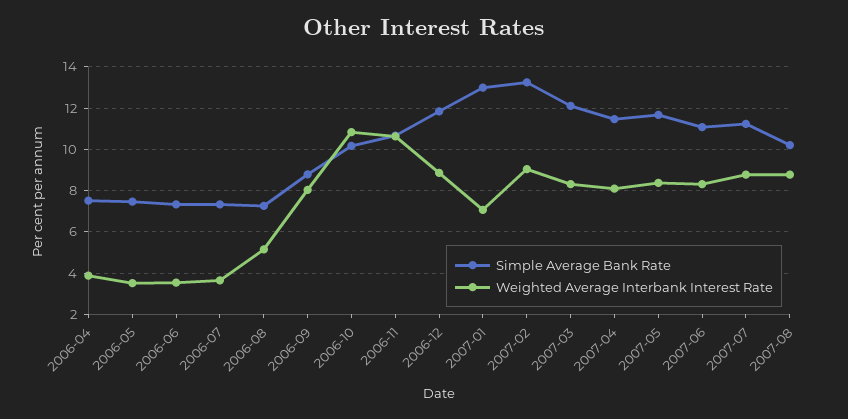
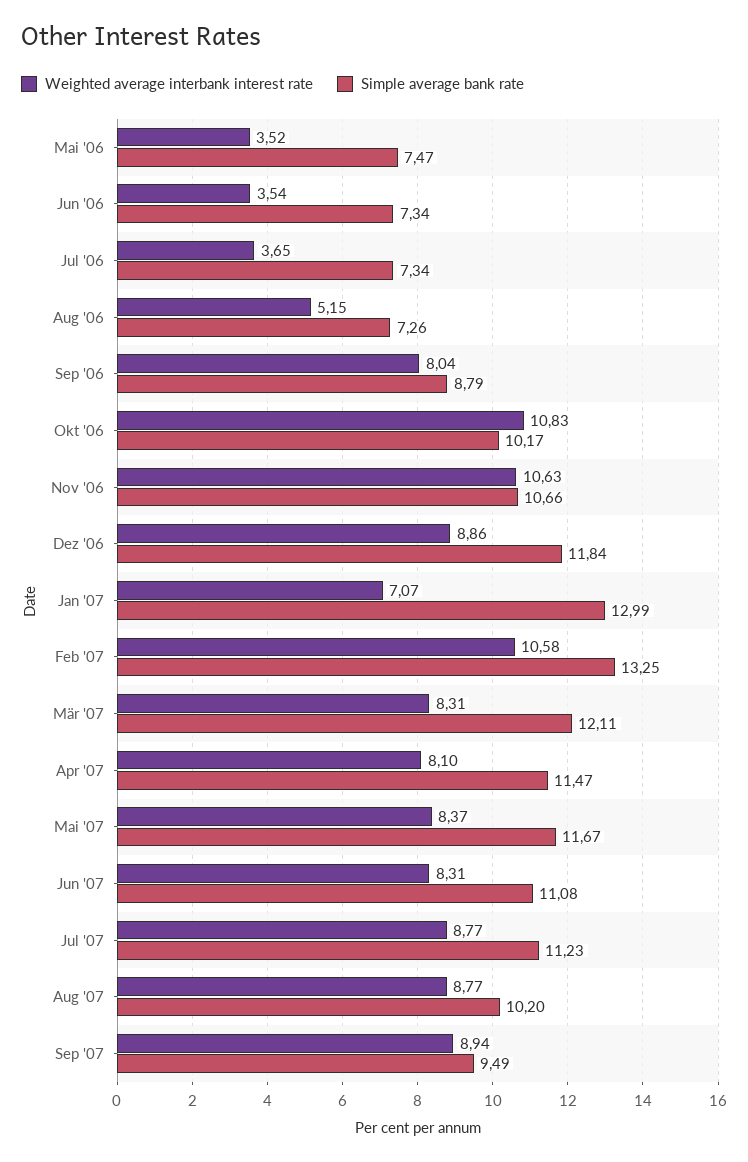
Simple Average Bank Rate, 2006-04: 7.5 -> none
Weighted Average Interbank Interest Rate, 2006-04: 4 -> none
Weighted Average Interbank Interest Rate, 2007-02: 9 -> 10.58
Weighted Average Interbank Interest Rate, Sep '07: none -> 8.94
Simple Average Bank Rate, Sep '07: none -> 9.49

